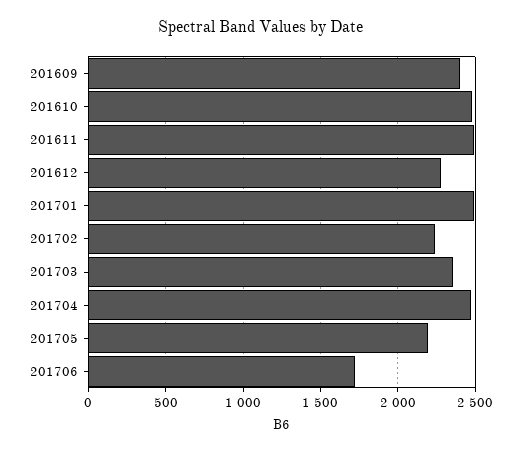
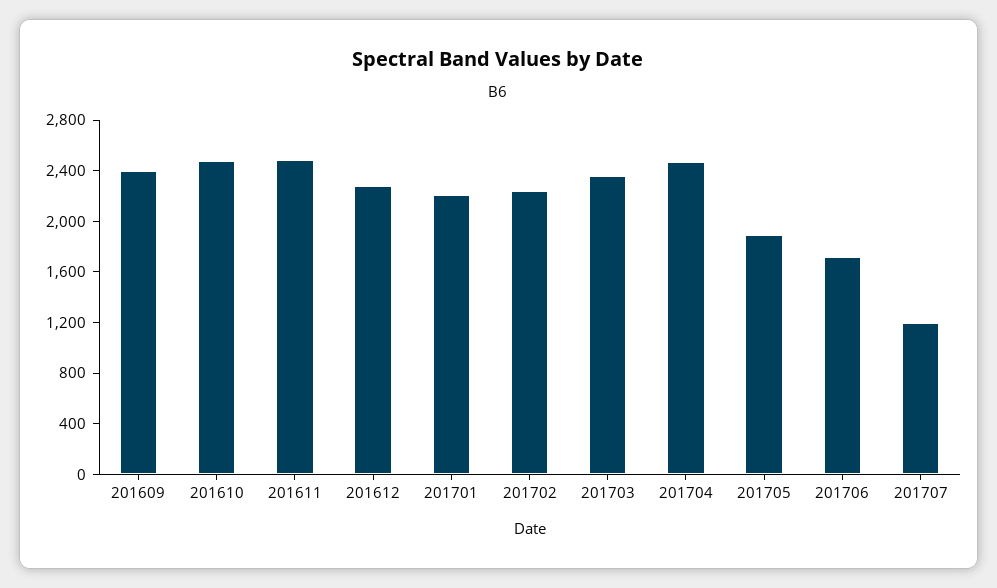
201701: 2500 -> 2200
201705: 2200 -> 1900
201707: none -> 1200

